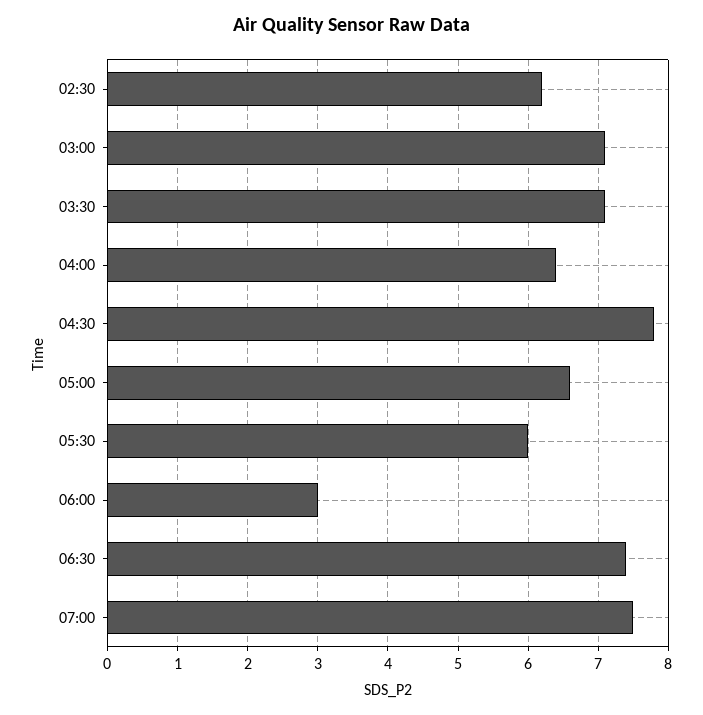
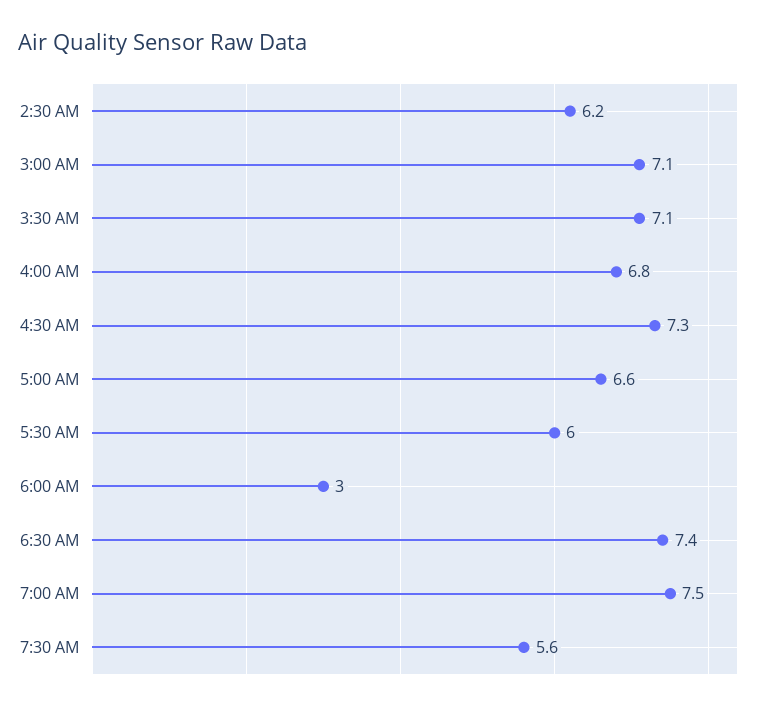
04:00: 6.4 -> 6.8
04:30: 7.8 -> 7.3
7:30 AM: none -> 5.6

